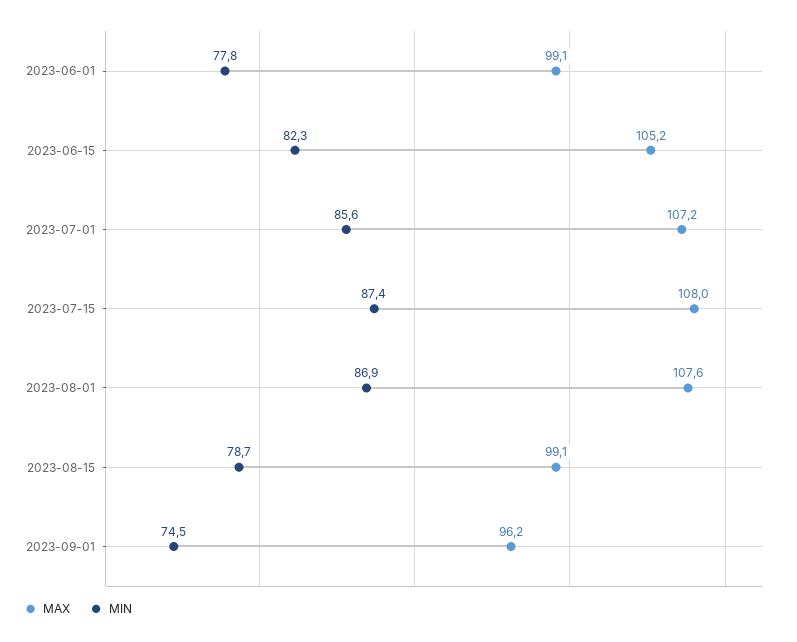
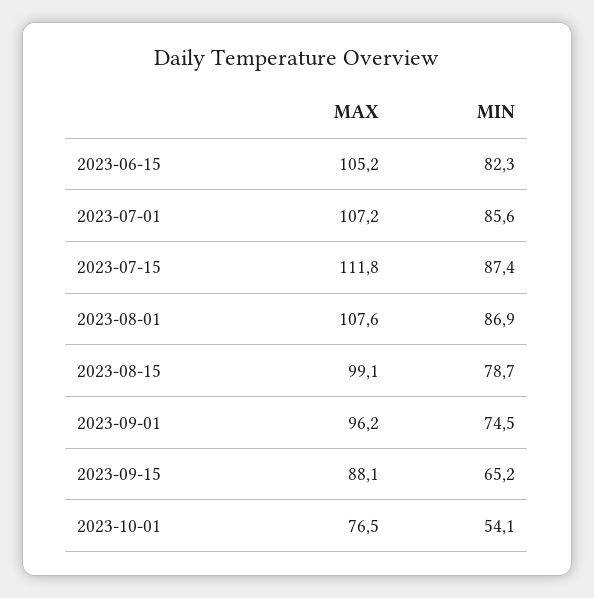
MAX, 2023-06-01: 99.1 -> none
MIN, 2023-06-01: 77.8 -> none
MAX, 2023-07-15: 108 -> 111.8
MAX, 2023-09-15: none -> 88.1
MIN, 2023-09-15: none -> 65.2
MAX, 2023-10-01: none -> 76.5
MIN, 2023-10-01: none -> 54.1

